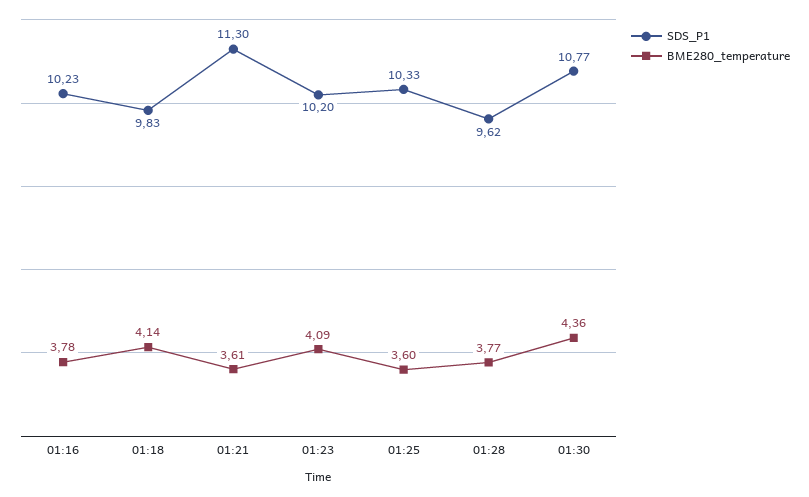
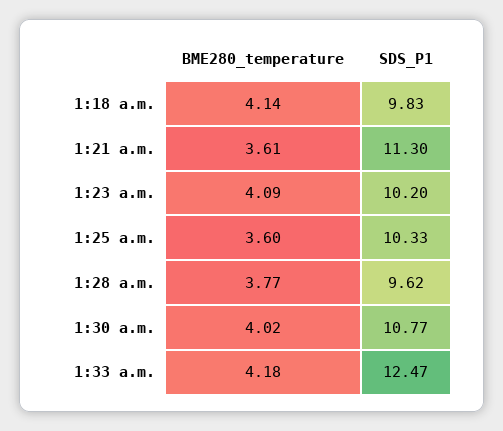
SDS_P1, 01:16: 10.23 -> none
BME280_temperature, 01:16: 3.78 -> none
BME280_temperature, 01:30: 4.36 -> 4.02
BME280_temperature, 1:33 a.m.: none -> 4.18
SDS_P1, 1:33 a.m.: none -> 12.47

